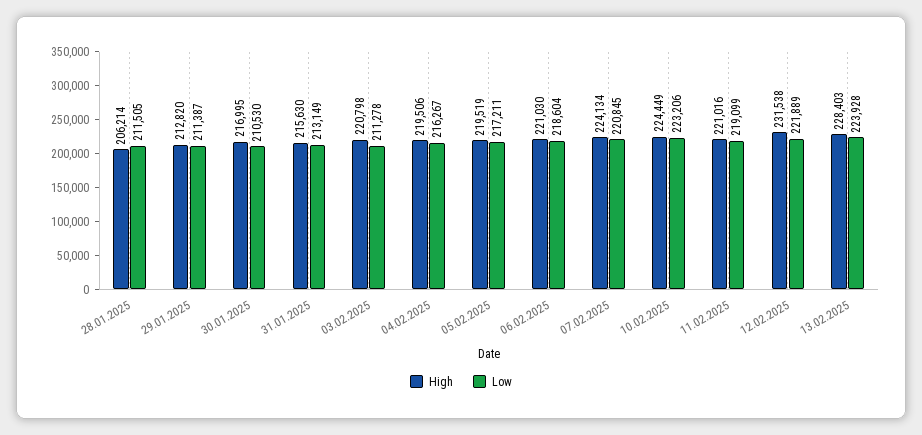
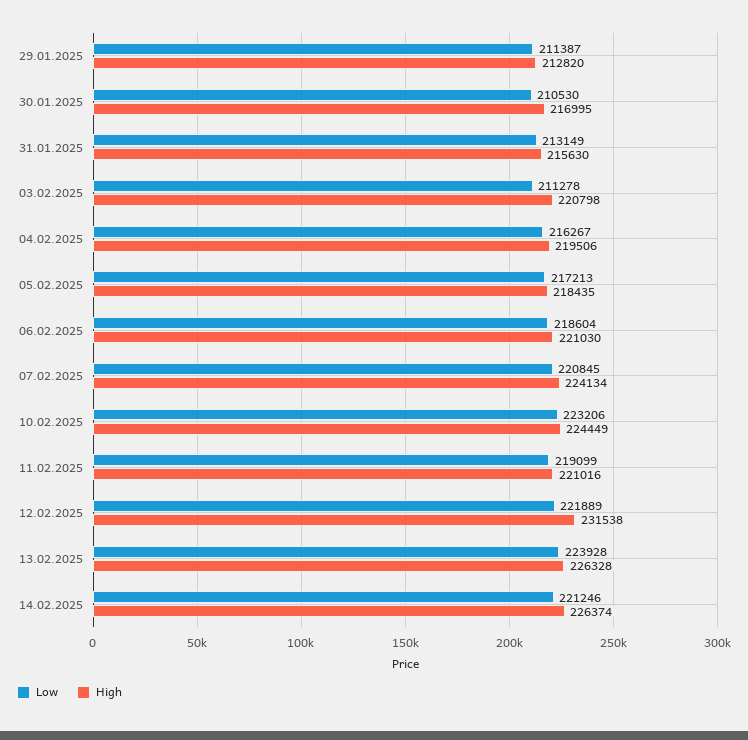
High, 28.01.2025: 206214 -> none
Low, 28.01.2025: 211505 -> none
High, 05.02.2025: 219519 -> 218435
Low, 05.02.2025: 217211 -> 217213
High, 13.02.2025: 228403 -> 226328
Low, 14.02.2025: none -> 221246
High, 14.02.2025: none -> 226374

